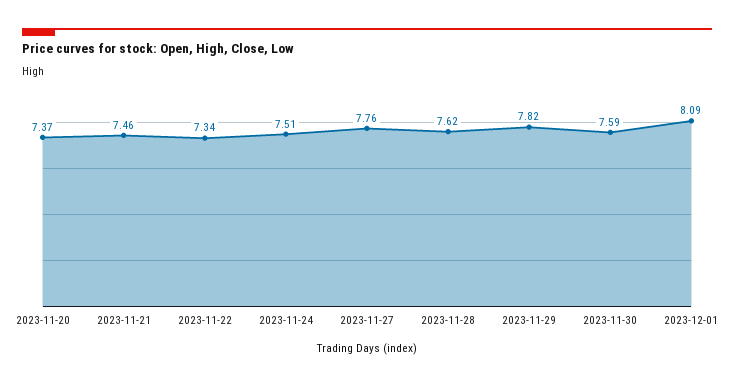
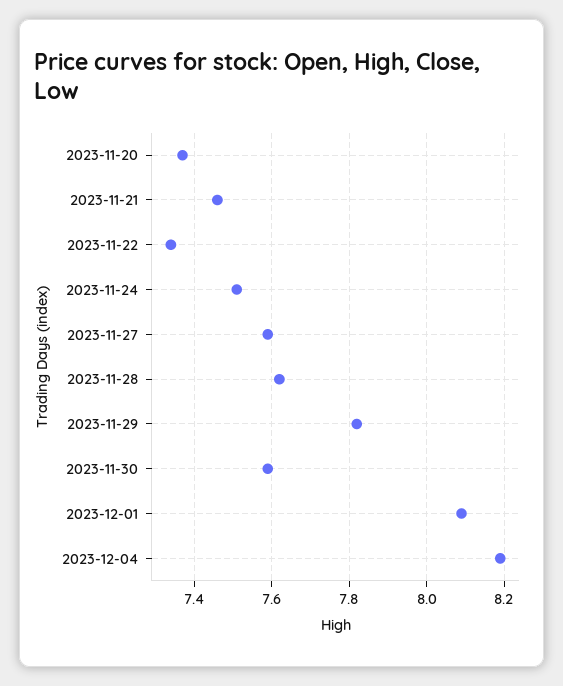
2023-11-27: 7.76 -> 7.6
2023-12-04: none -> 8.2

